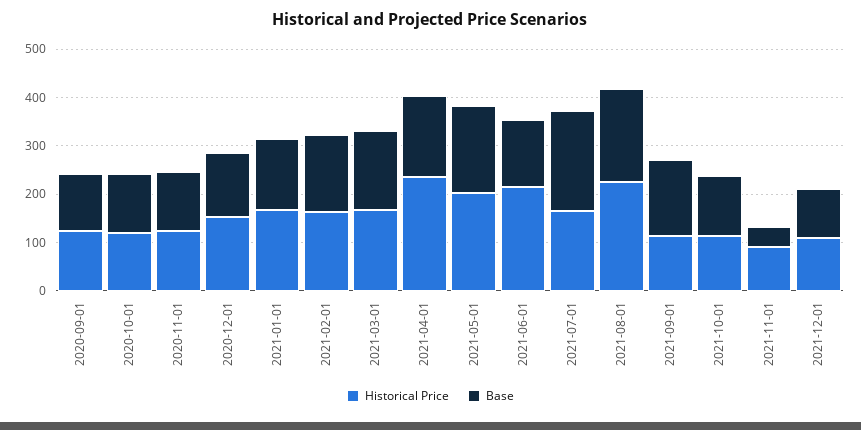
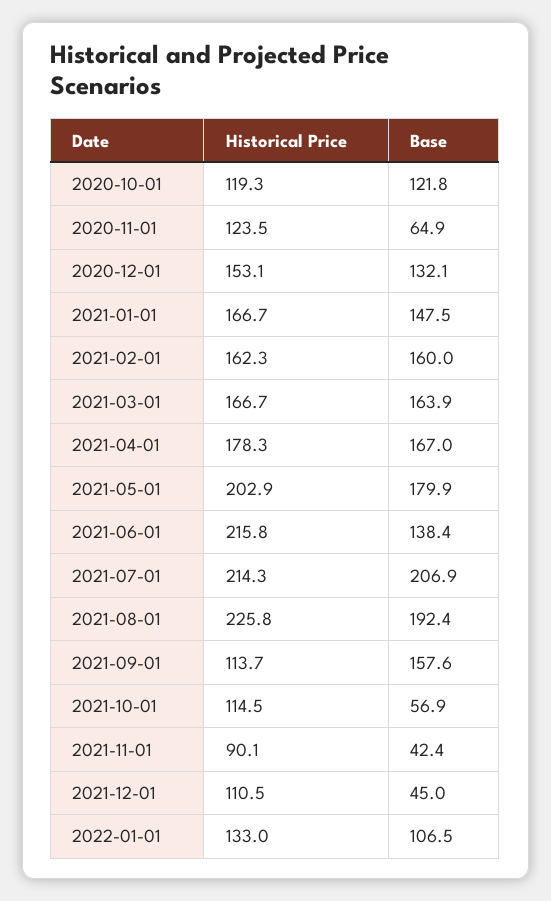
Historical Price, 2020-09-01: 120 -> none
Base, 2020-09-01: 120 -> none
Base, 2020-11-01: 120 -> 64.9
Historical Price, 2021-04-01: 240 -> 178.3
Historical Price, 2021-07-01: 160 -> 214.3
Base, 2021-10-01: 120 -> 56.9
Base, 2021-12-01: 100 -> 45
Historical Price, 2022-01-01: none -> 133
Base, 2022-01-01: none -> 106.5

